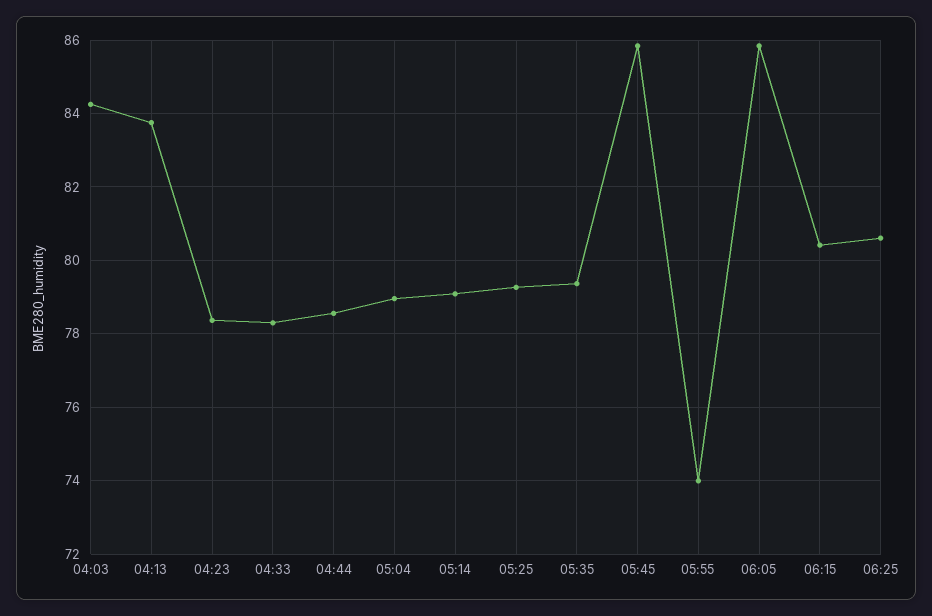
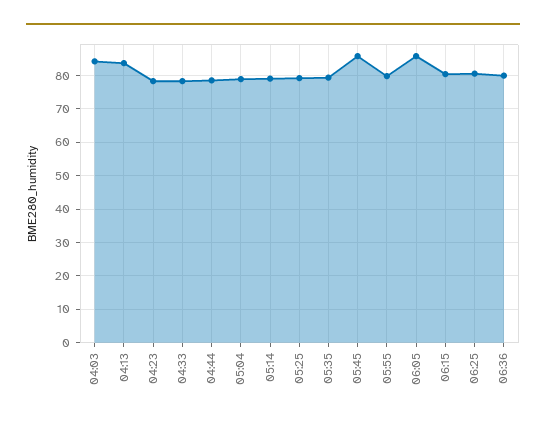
05:55: 74 -> 80
06:36: none -> 80

